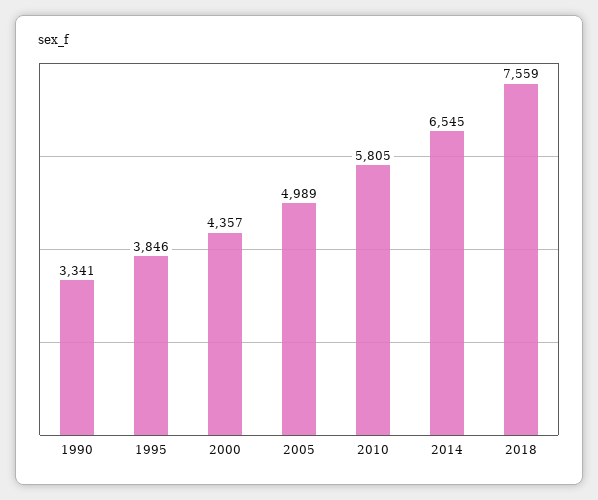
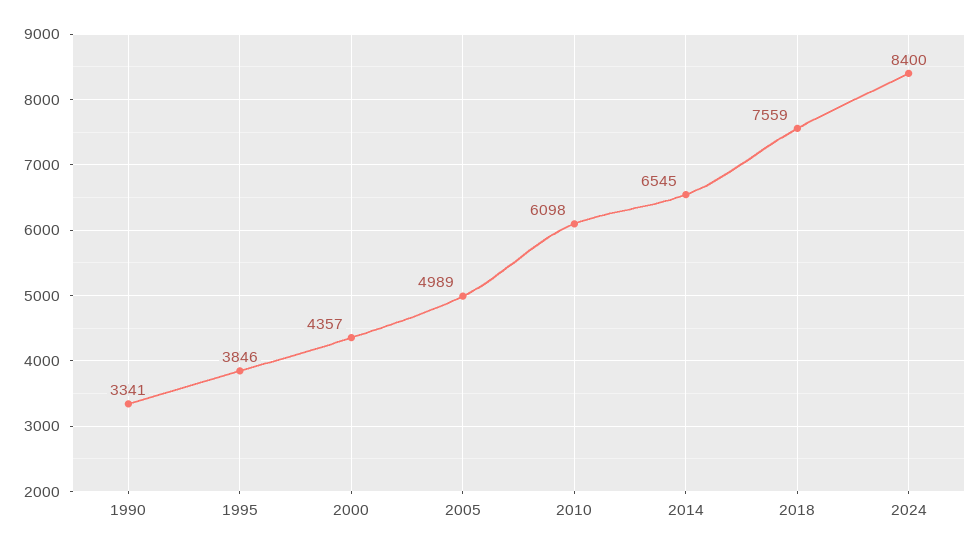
2010: 5805 -> 6098
2024: none -> 8400

